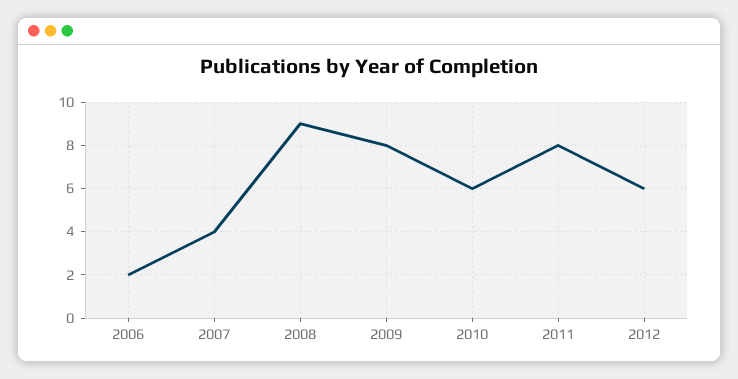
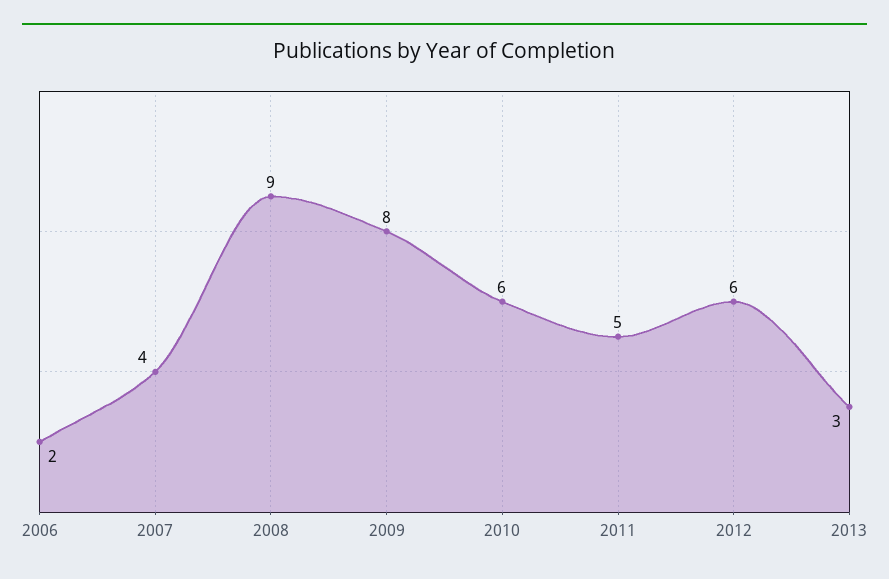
2011: 8 -> 5
2013: none -> 3

